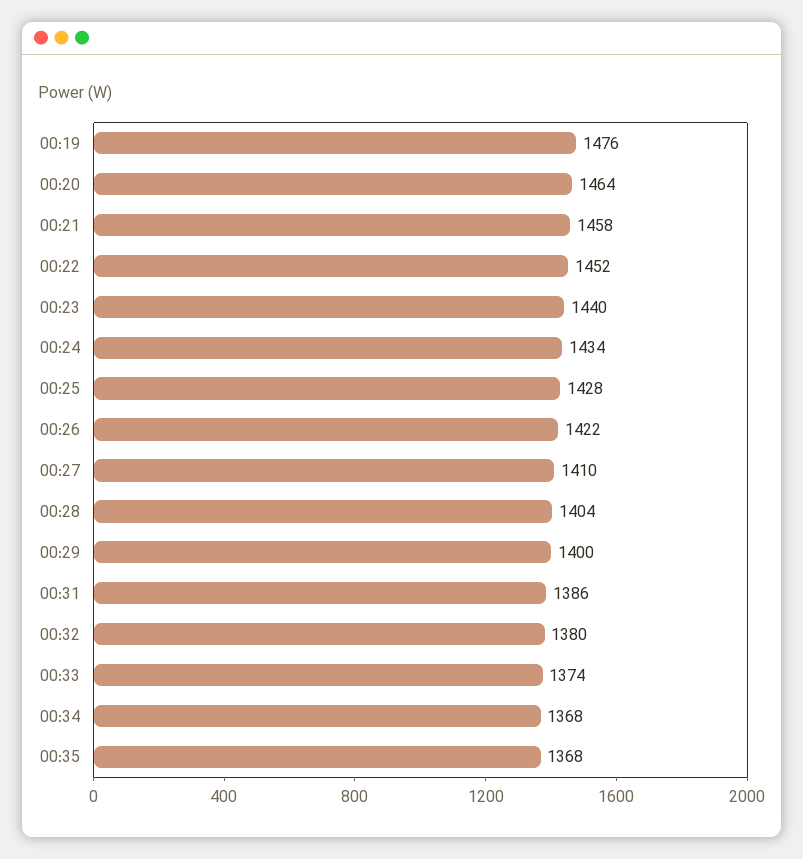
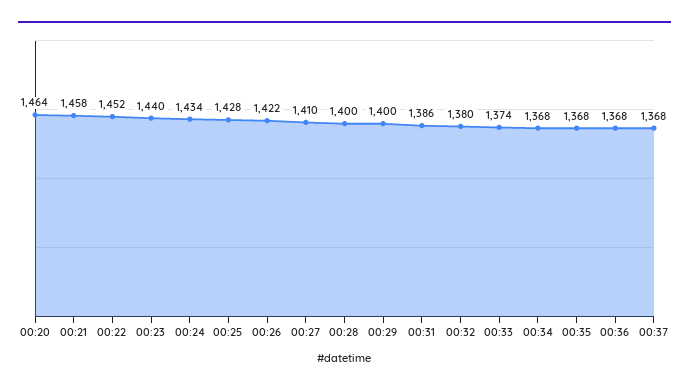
00:19: 1476 -> none
00:28: 1404 -> 1400
00:36: none -> 1368
00:37: none -> 1368

